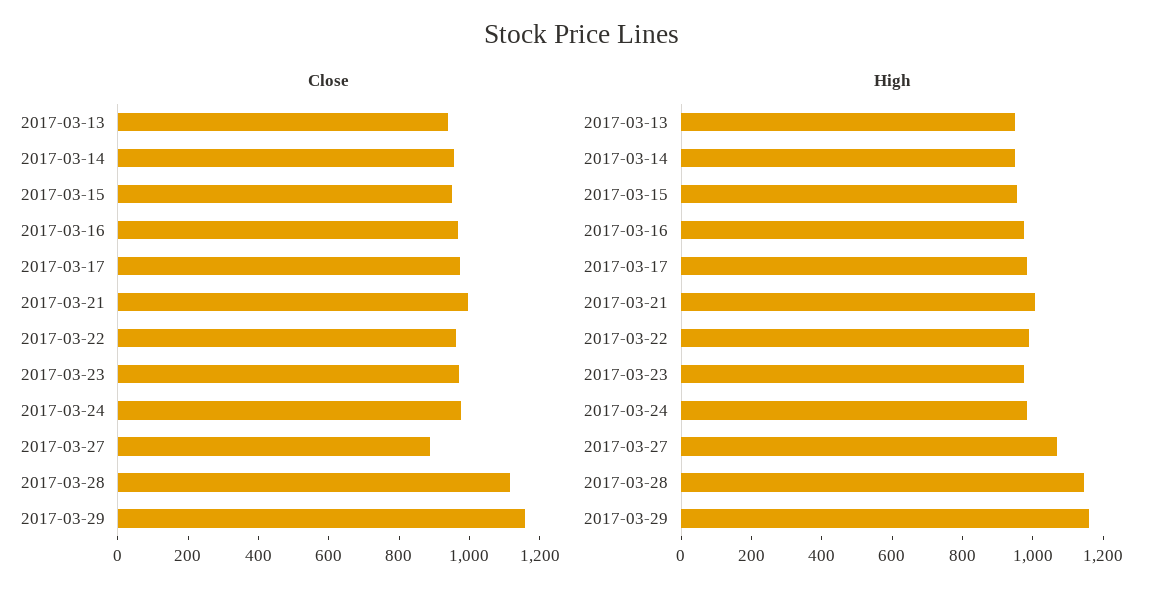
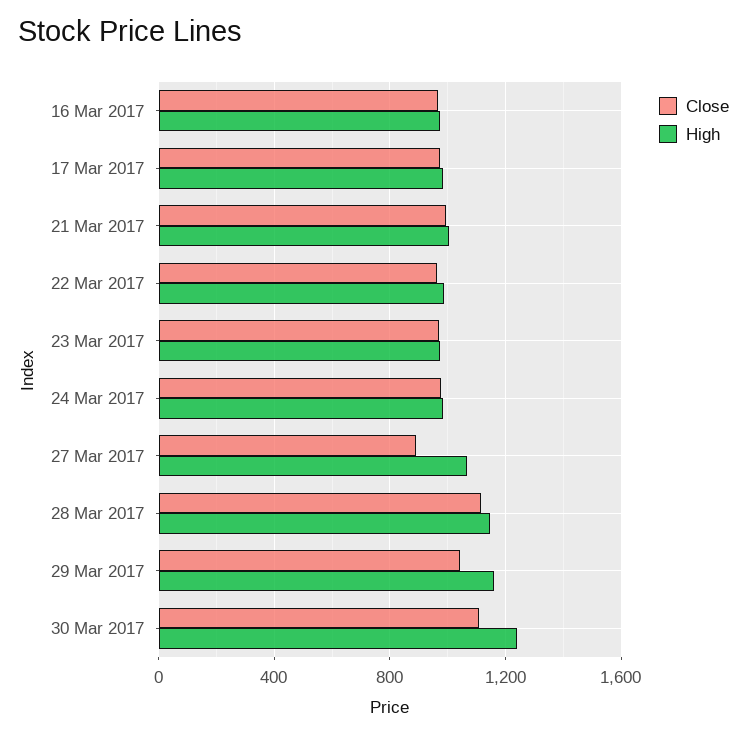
Close, 2017-03-13: 950 -> none
Close, 2017-03-14: 950 -> none
Close, 2017-03-15: 950 -> none
Close, 2017-03-29: 1150 -> 1050
High, 2017-03-13: 950 -> none
High, 2017-03-14: 950 -> none
High, 2017-03-15: 950 -> none
Close, 30 Mar 2017: none -> 1100
High, 30 Mar 2017: none -> 1250

